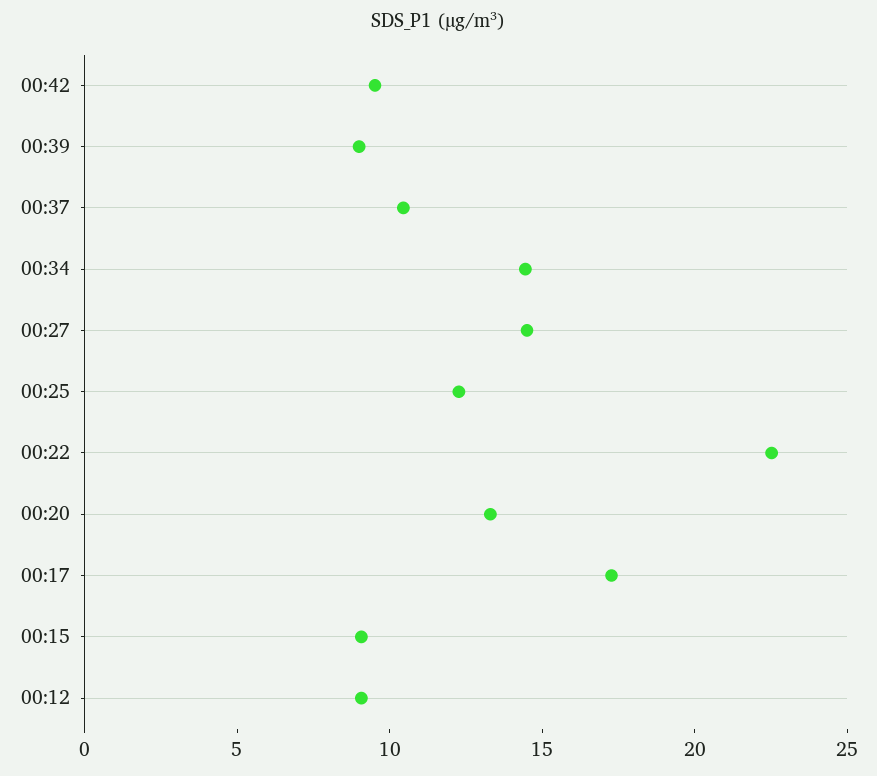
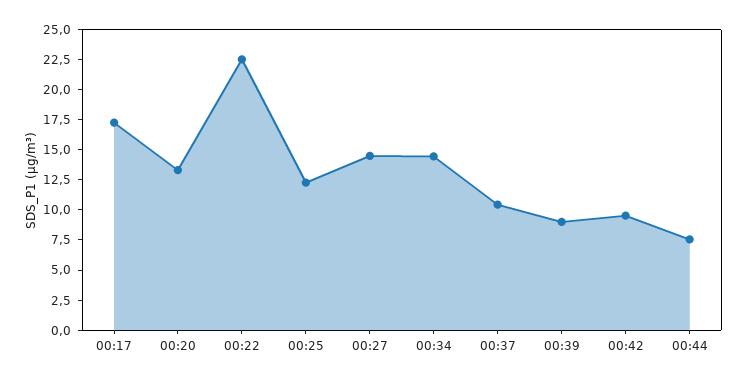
00:15: 9 -> none
00:12: 9 -> none
00:44: none -> 7.5

